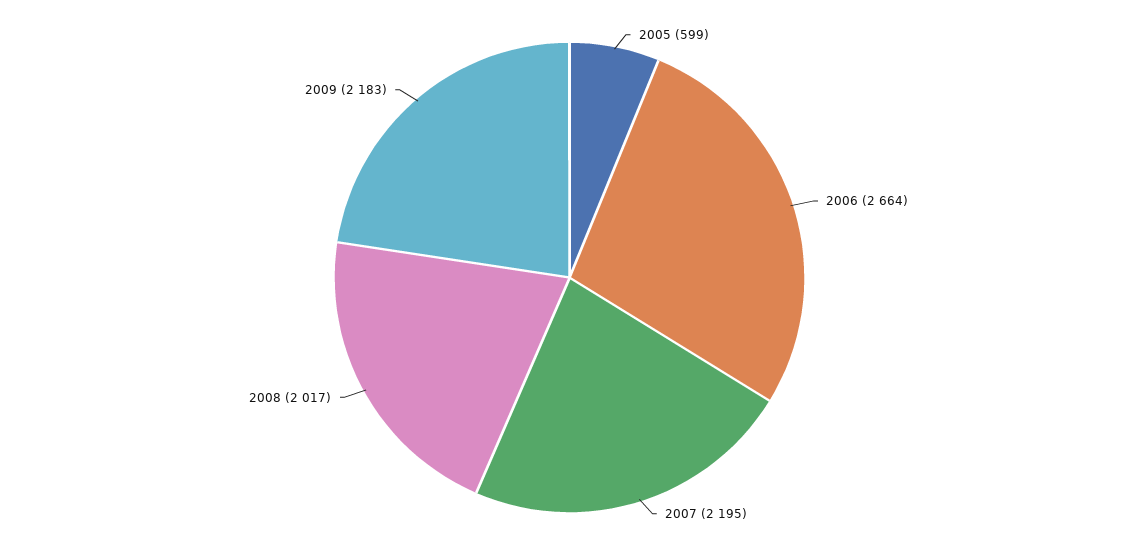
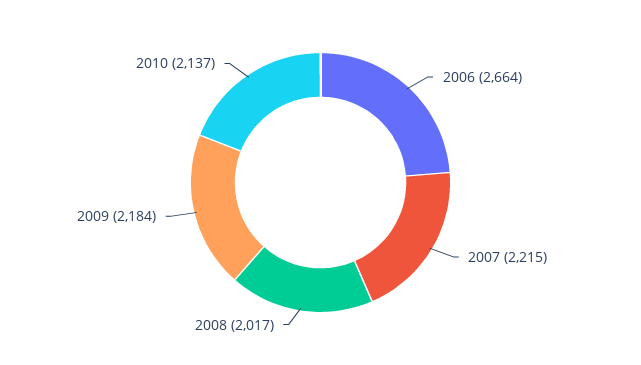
2005: 599 -> none
2007: 2195 -> 2215
2009: 2183 -> 2184
2010: none -> 2137

